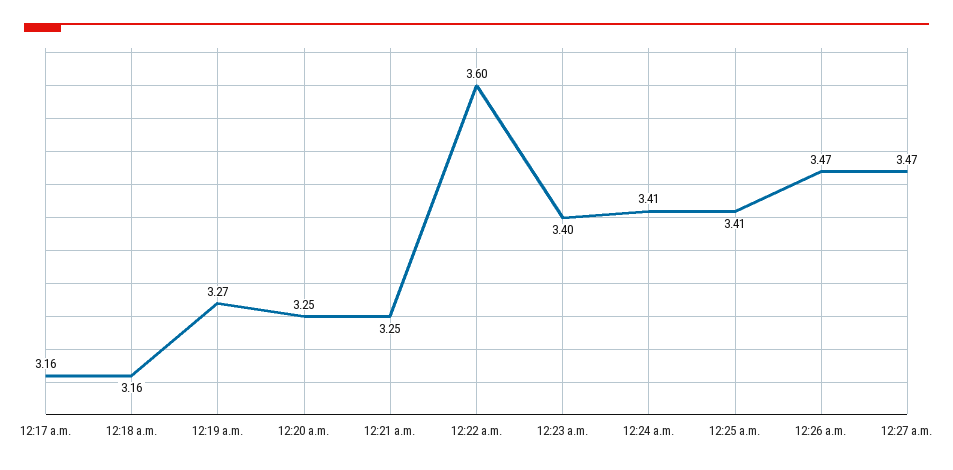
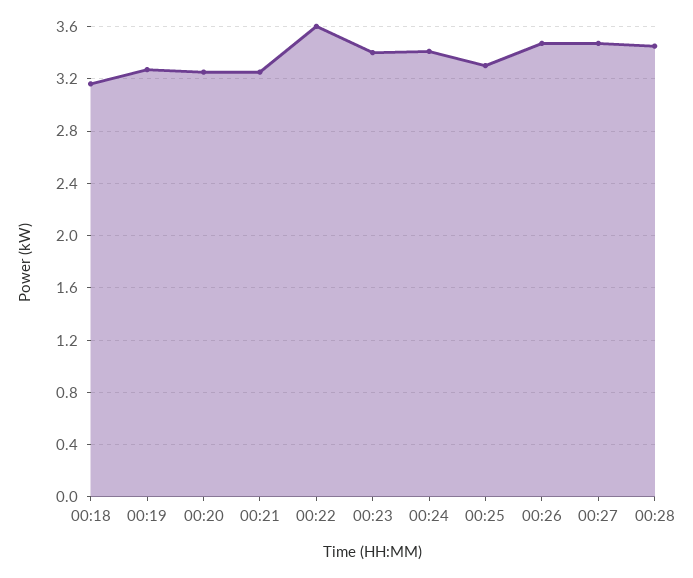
12:17 a.m.: 3.16 -> none
12:25 a.m.: 3.41 -> 3.3
00:28: none -> 3.45

